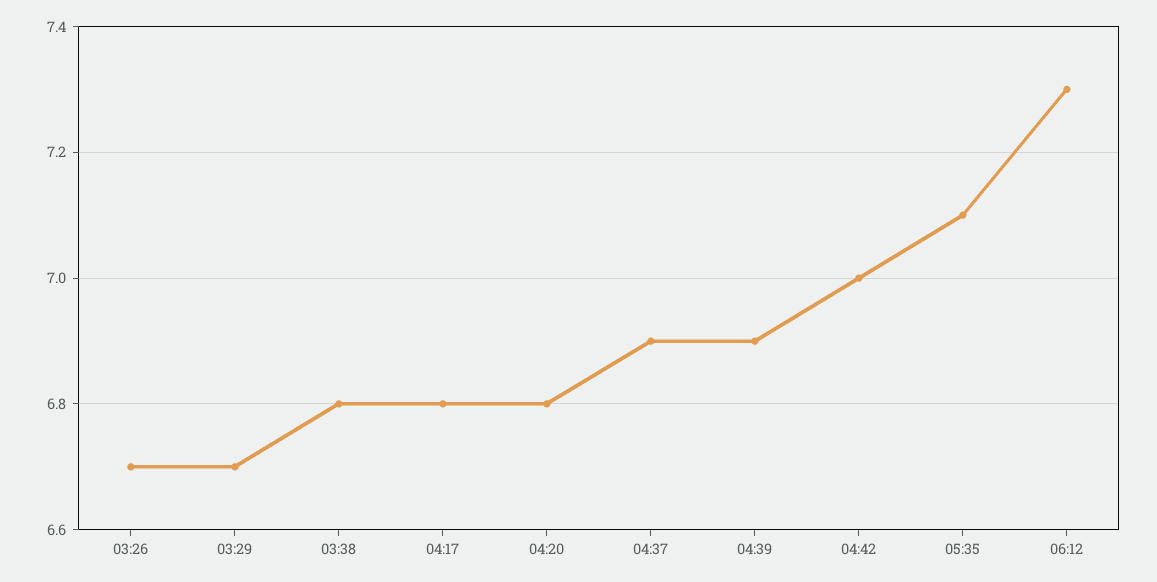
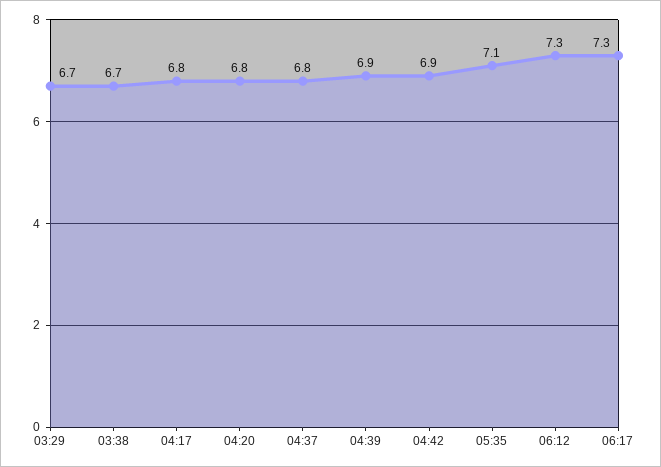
03:26: 6.7 -> none
03:38: 6.8 -> 6.7
04:37: 6.9 -> 6.8
04:42: 7 -> 6.9
06:17: none -> 7.3

